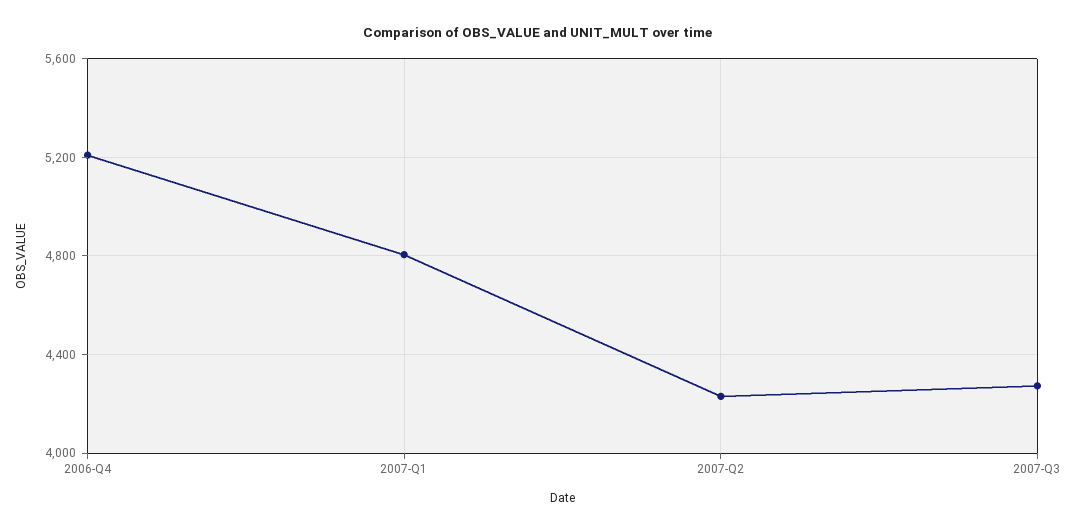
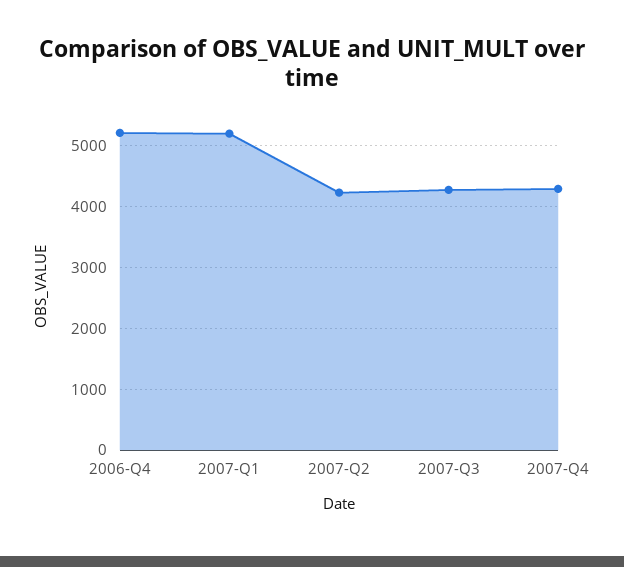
2007-Q1: 4800 -> 5200
2007-Q4: none -> 4300

